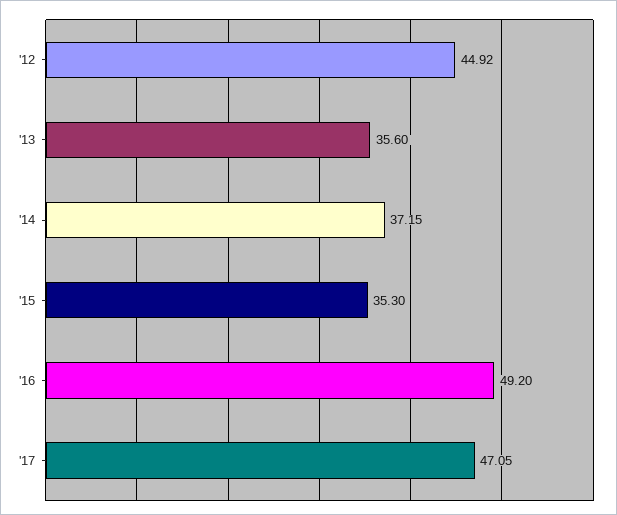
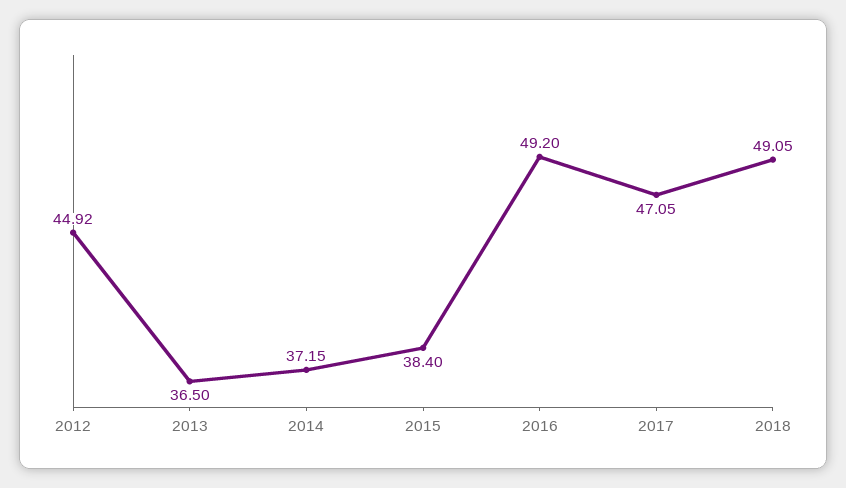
'13: 35.6 -> 36.5
'15: 35.3 -> 38.4
2018: none -> 49.05

